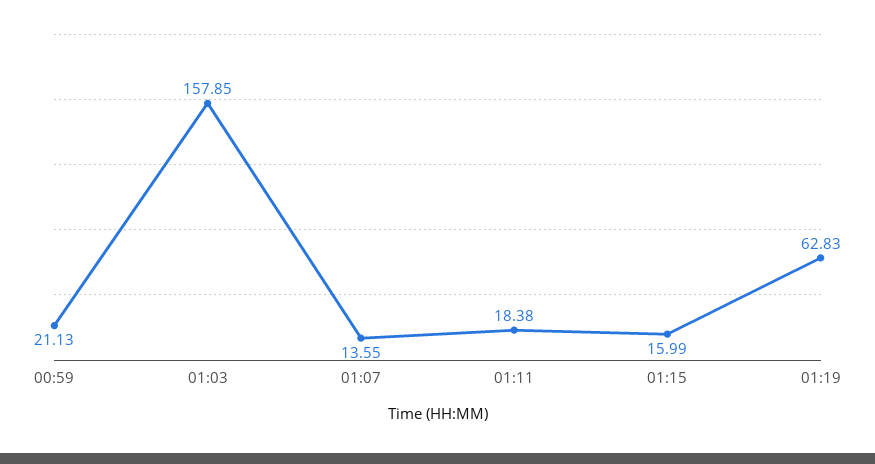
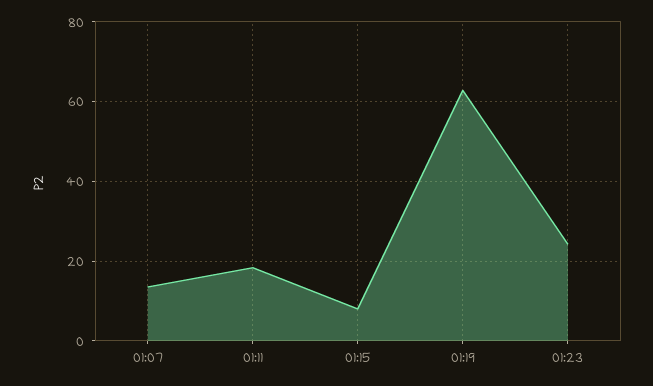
00:59: 21.13 -> none
01:03: 157.85 -> none
01:15: 15.99 -> 8
01:23: none -> 24

